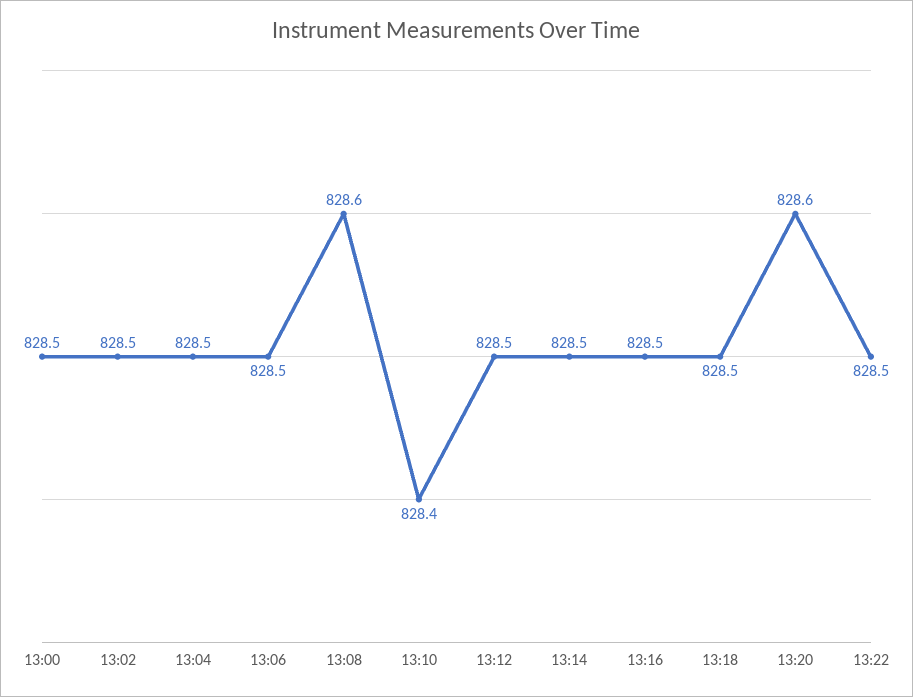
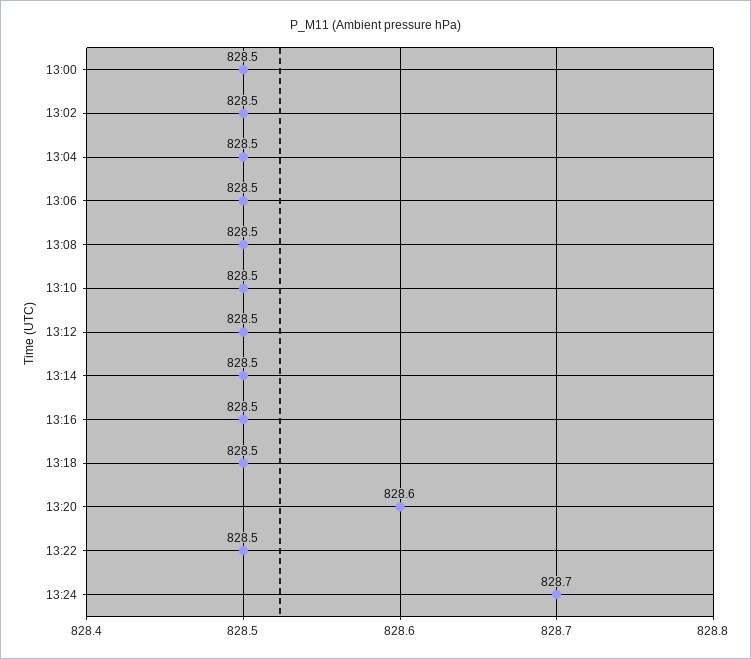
13:08: 828.6 -> 828.5
13:10: 828.4 -> 828.5
13:24: none -> 828.7

